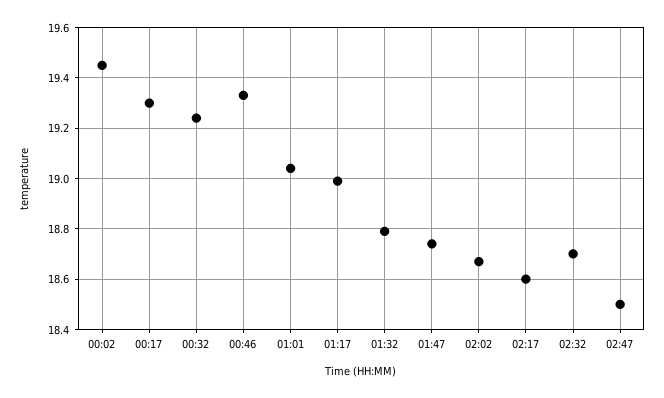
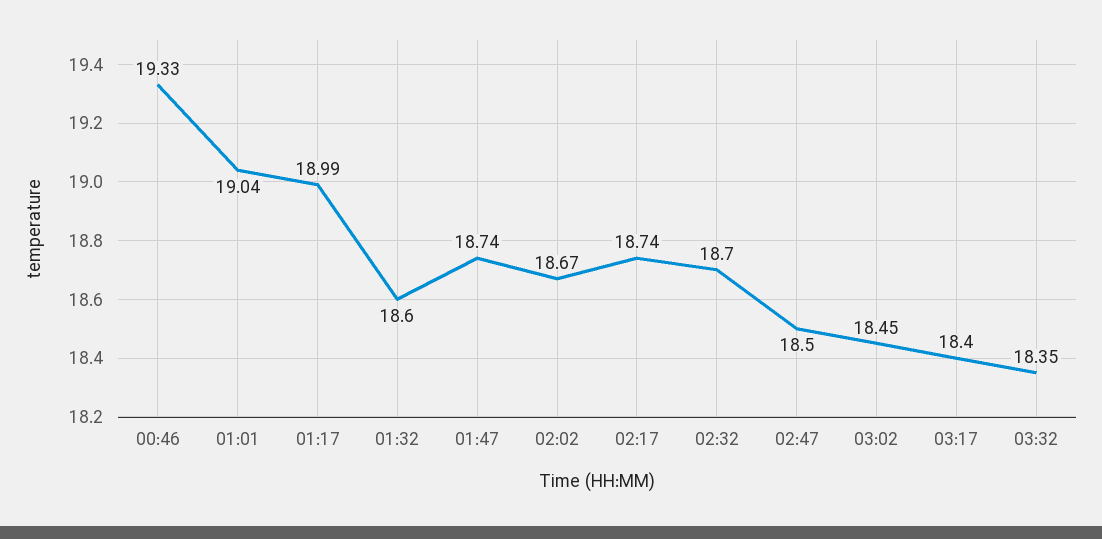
00:02: 19.45 -> none
00:17: 19.3 -> none
00:32: 19.25 -> none
01:32: 18.8 -> 18.6
02:17: 18.6 -> 18.74
03:02: none -> 18.45
03:17: none -> 18.4
03:32: none -> 18.35

